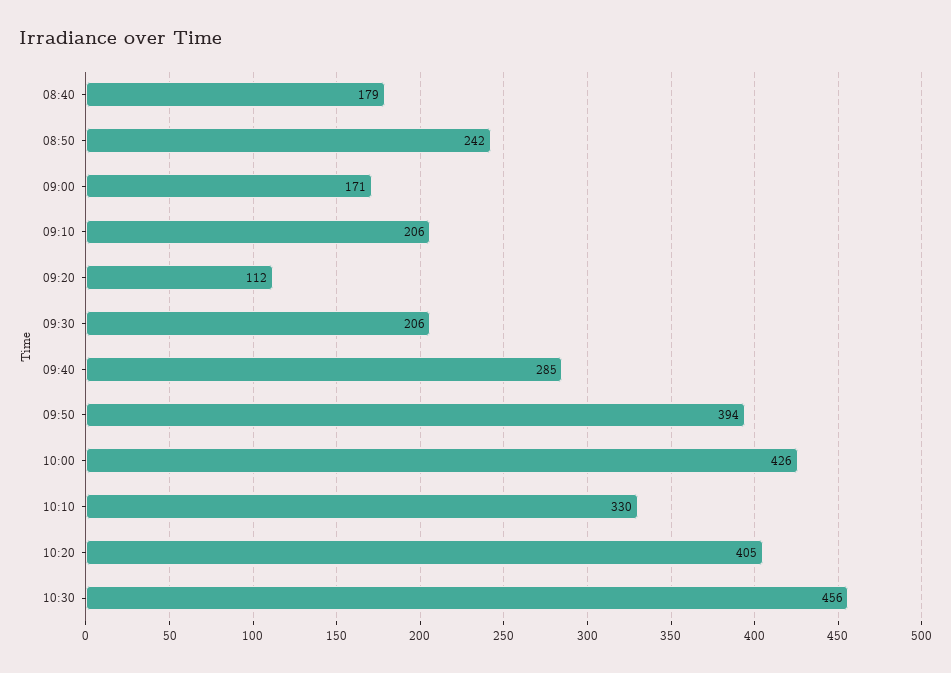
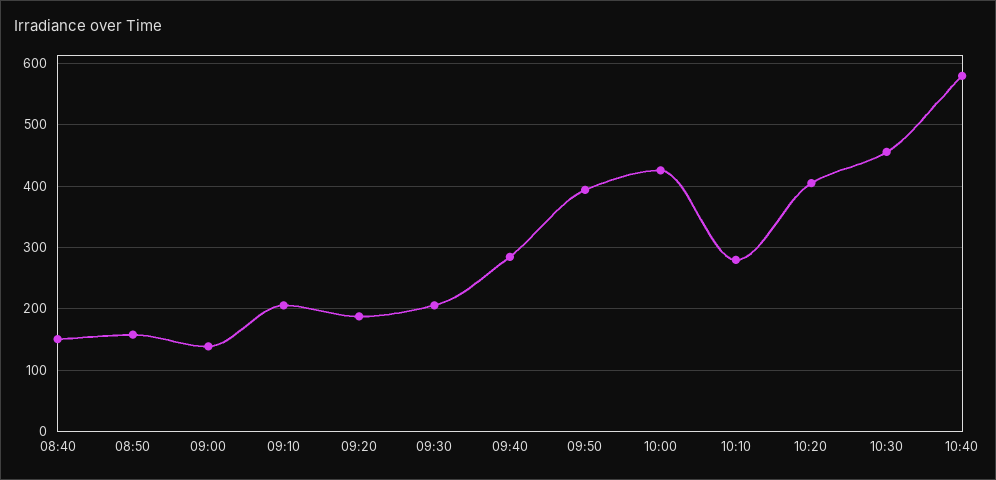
08:40: 179 -> 150
08:50: 242 -> 160
09:00: 171 -> 140
09:20: 112 -> 190
10:10: 330 -> 280
10:40: none -> 580

